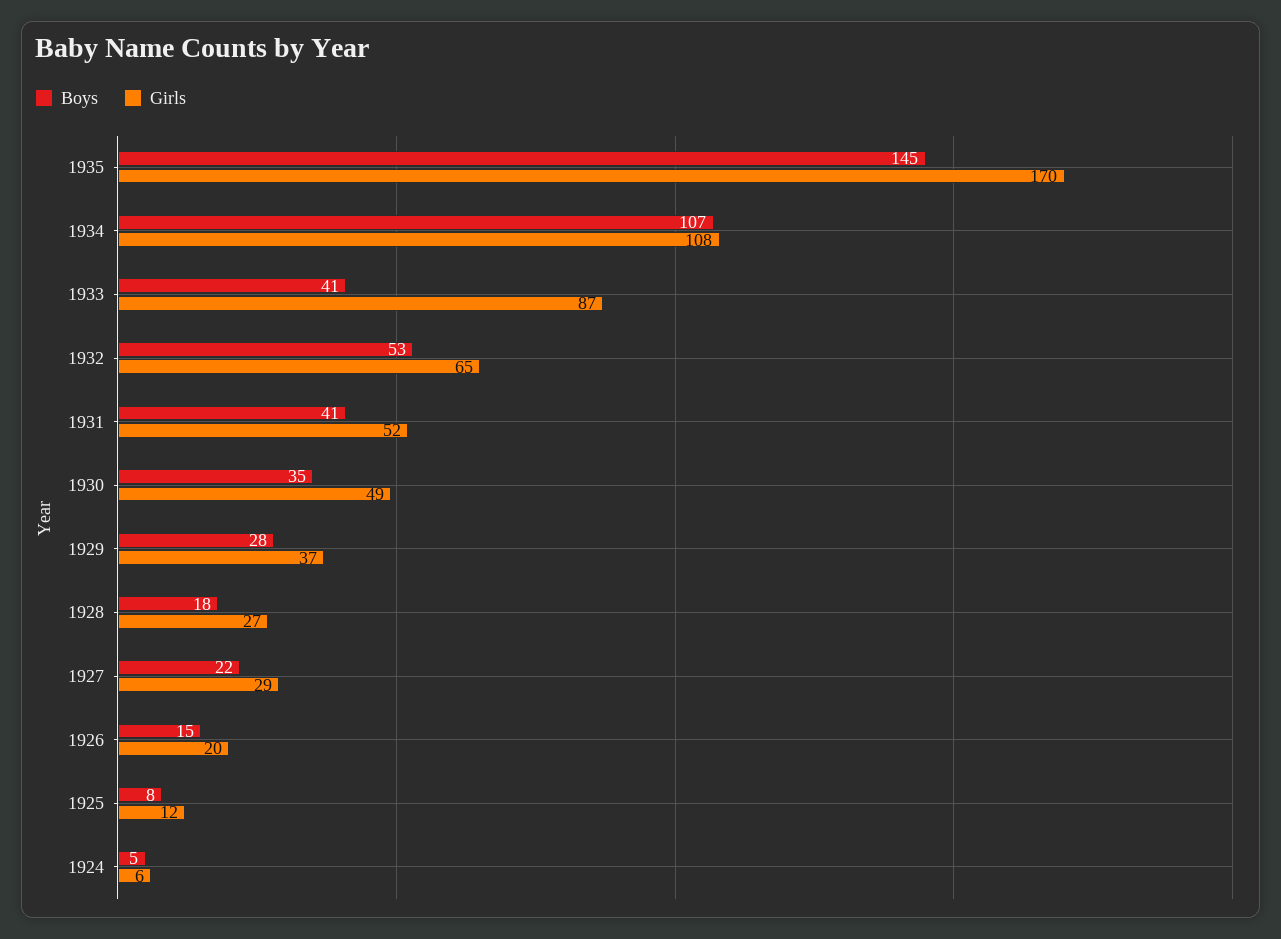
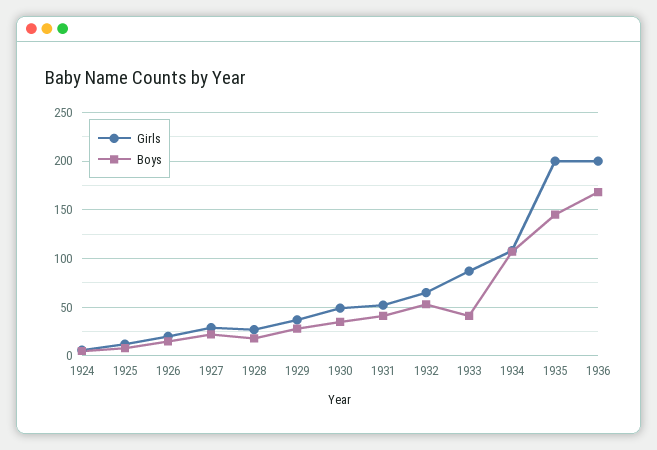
Girls, 1935: 170 -> 200
Girls, 1936: none -> 200
Boys, 1936: none -> 170

